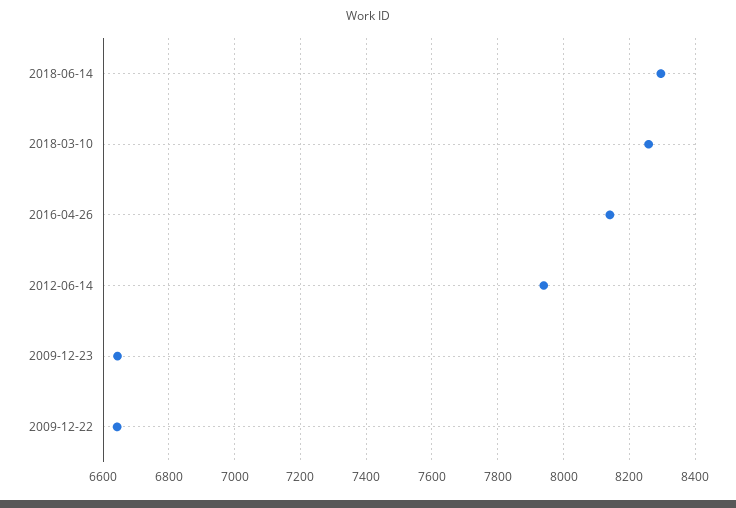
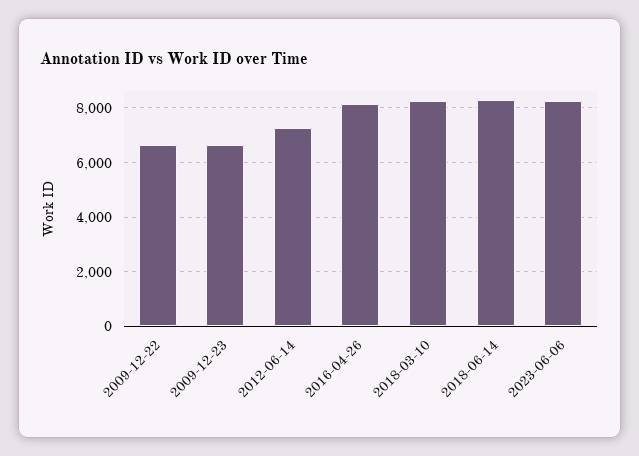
2012-06-14: 7940 -> 7250
2023-06-06: none -> 8250

